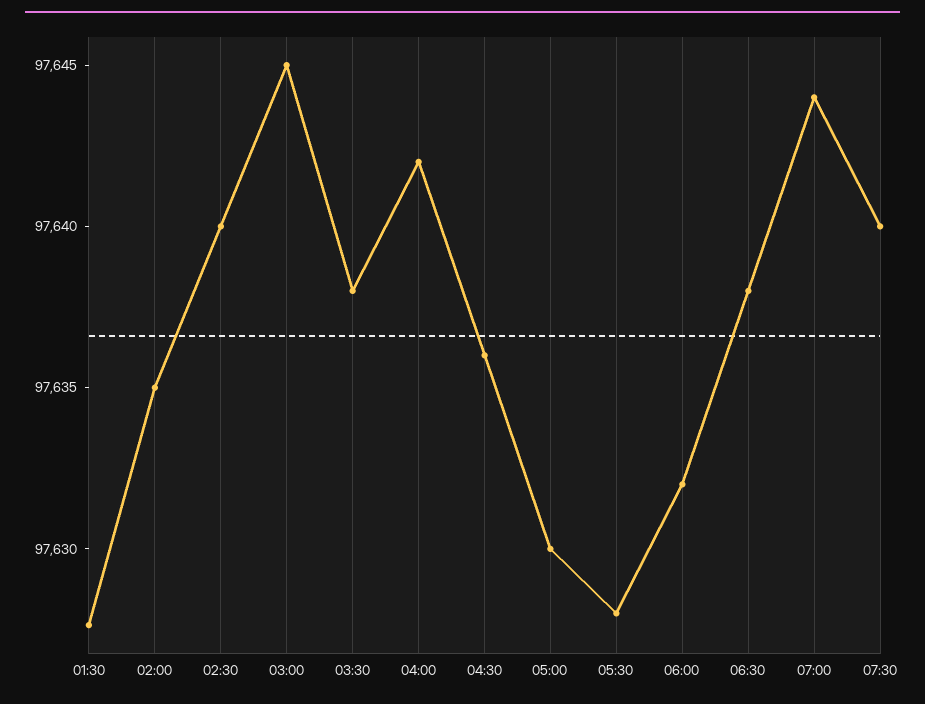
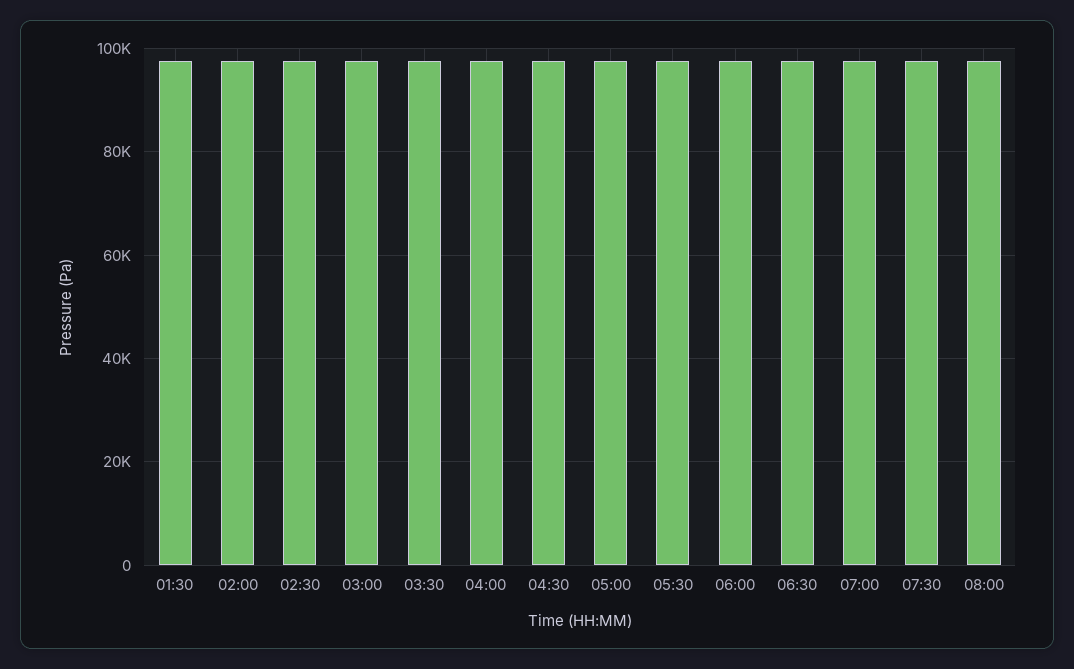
08:00: none -> 98000

